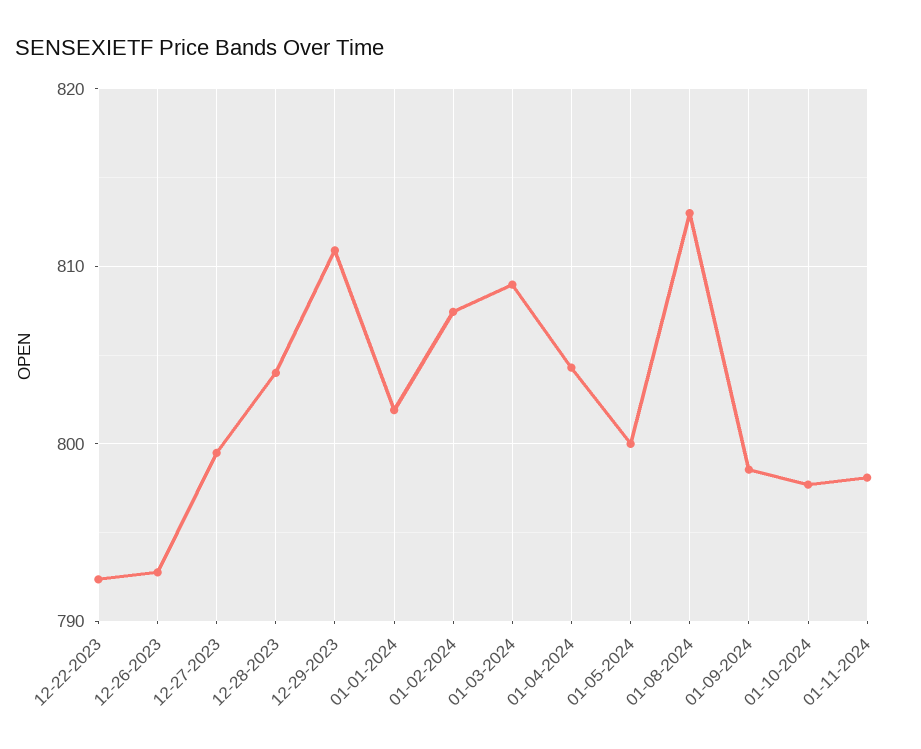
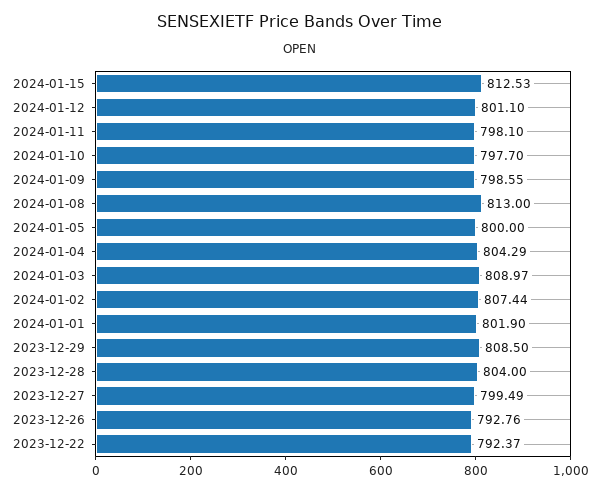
12-29-2023: 811 -> 808.5
2024-01-15: none -> 812.53
2024-01-12: none -> 801.1

